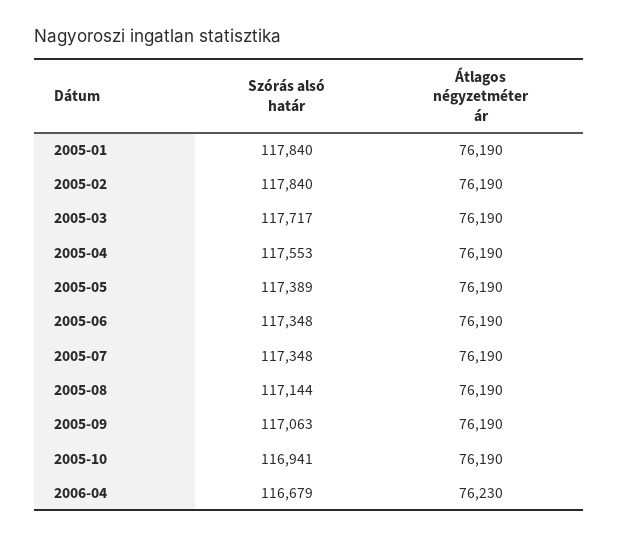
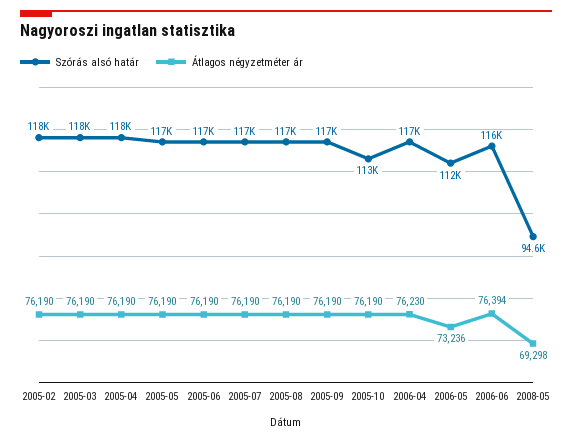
Szórás alsó határ, 2005-01: 117840 -> none
Átlagos négyzetméter ár, 2005-01: 76190 -> none
Szórás alsó határ, 2005-10: 116941 -> 113000
Szórás alsó határ, 2006-05: none -> 112000
Átlagos négyzetméter ár, 2006-05: none -> 73236
Szórás alsó határ, 2006-06: none -> 116000
Átlagos négyzetméter ár, 2006-06: none -> 76394
Szórás alsó határ, 2008-05: none -> 94600
Átlagos négyzetméter ár, 2008-05: none -> 69298

